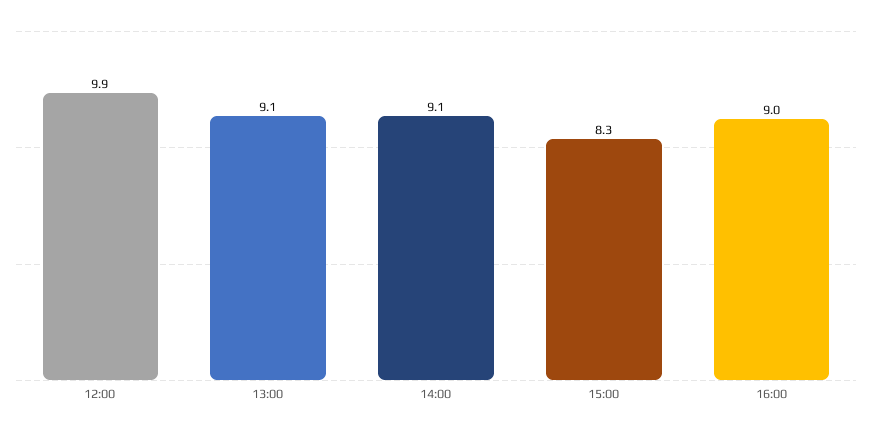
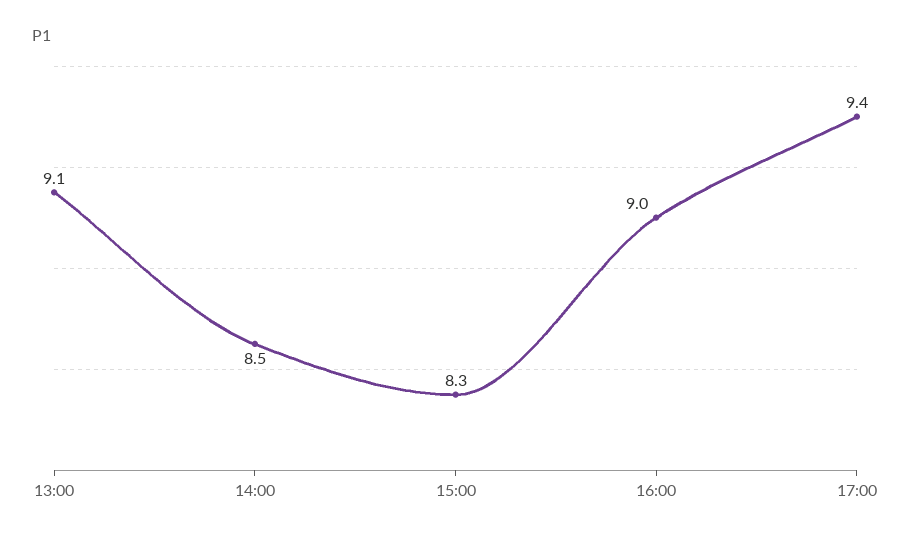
12:00: 9.9 -> none
14:00: 9.1 -> 8.5
17:00: none -> 9.4

